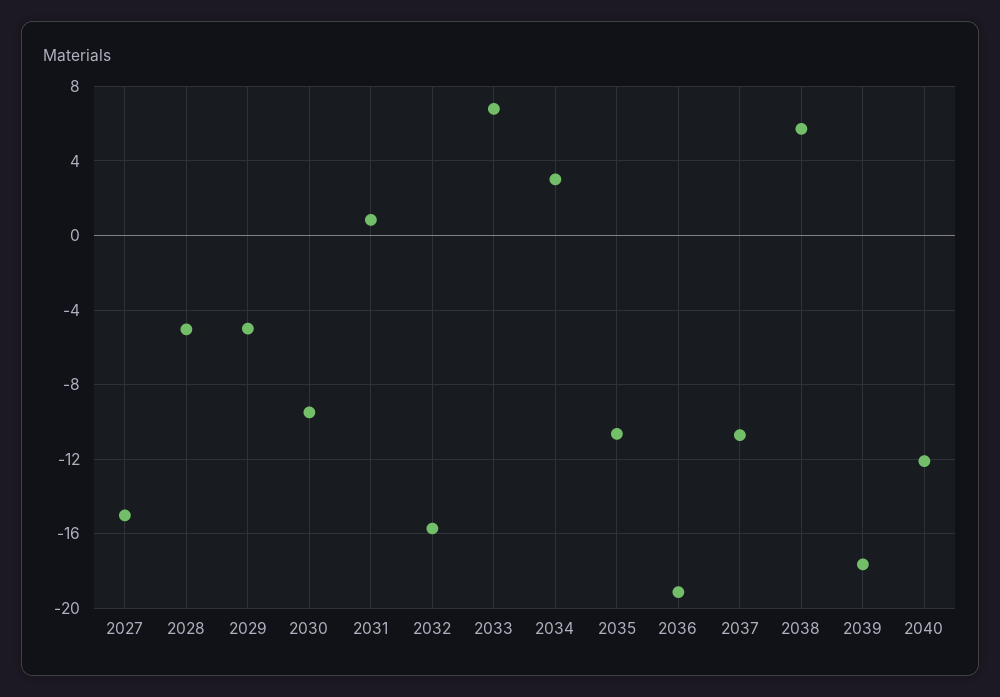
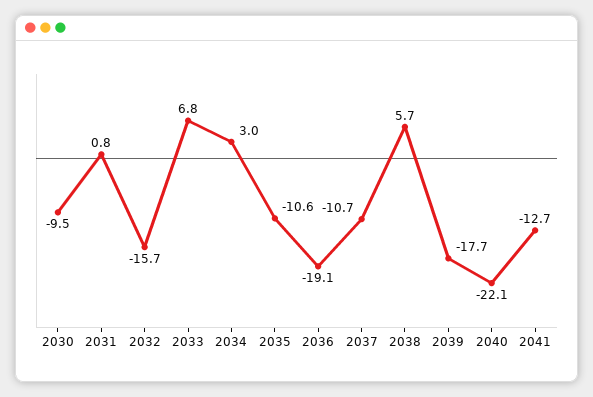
2027: -15 -> none
2028: -5 -> none
2029: -5 -> none
2040: -12 -> -22.1
2041: none -> -12.7

